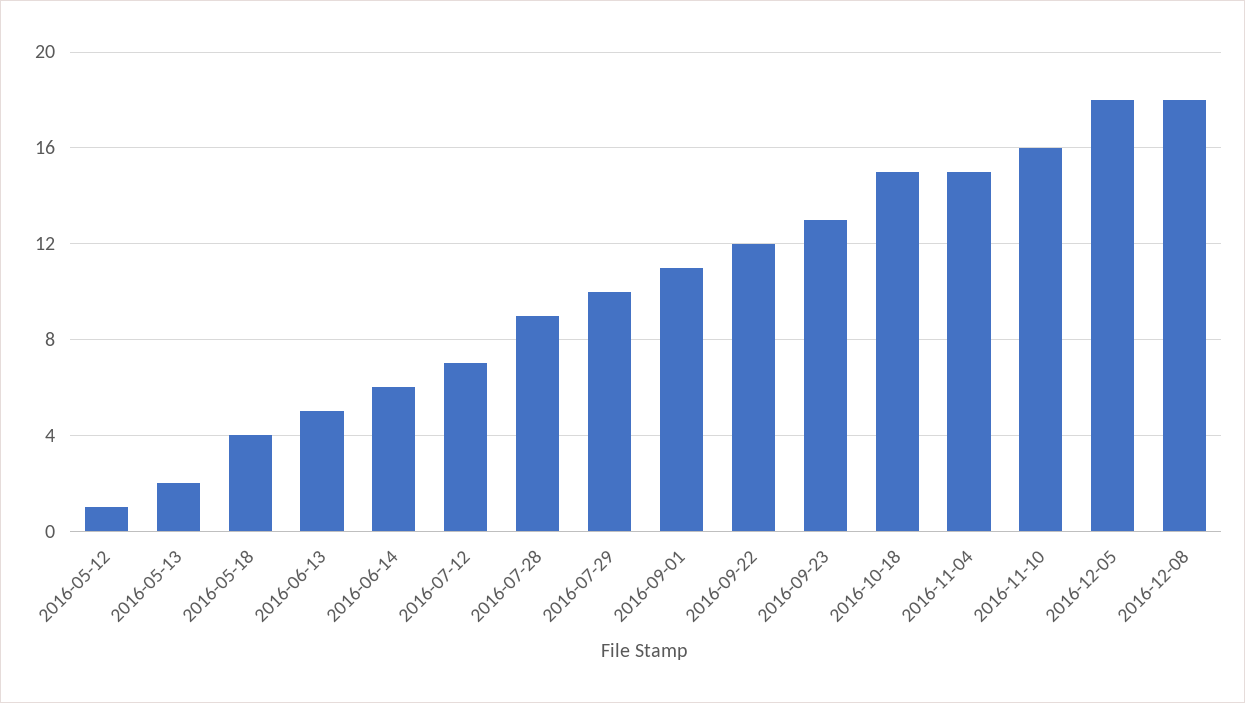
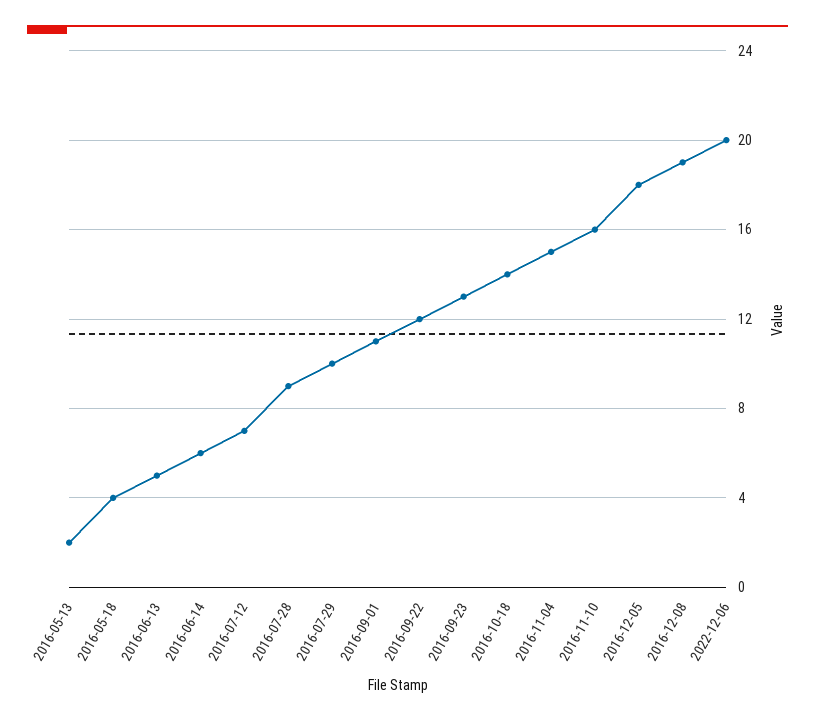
2016-05-12: 1 -> none
2016-10-18: 15 -> 14
2016-12-08: 18 -> 19
2022-12-06: none -> 20

